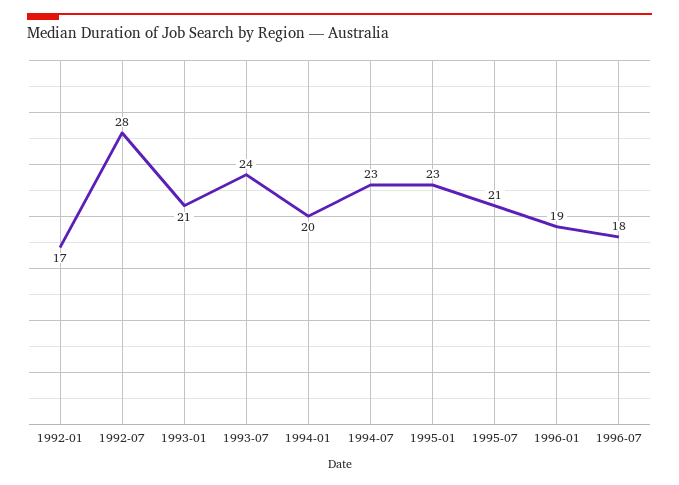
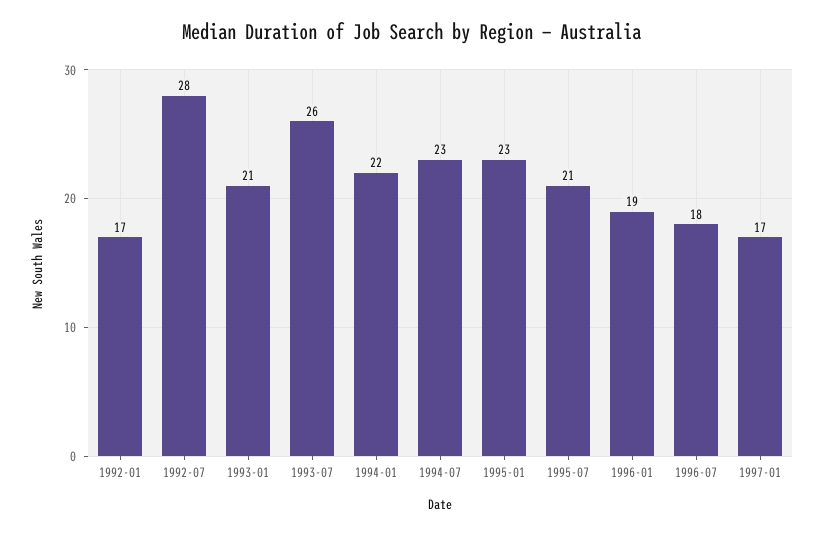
1993-07: 24 -> 26
1994-01: 20 -> 22
1997-01: none -> 17

